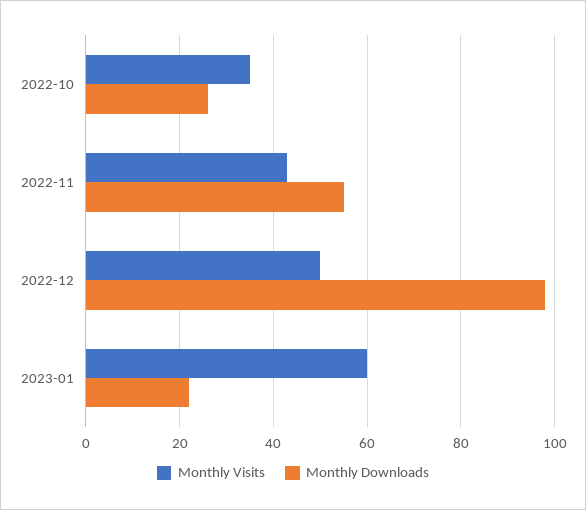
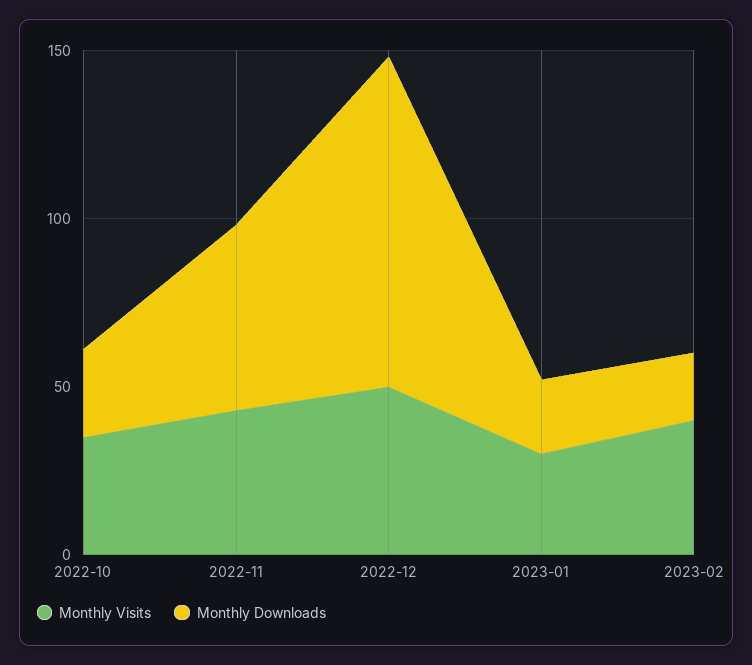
Monthly Visits, 2023-01: 60 -> 30
Monthly Visits, 2023-02: none -> 40
Monthly Downloads, 2023-02: none -> 20

